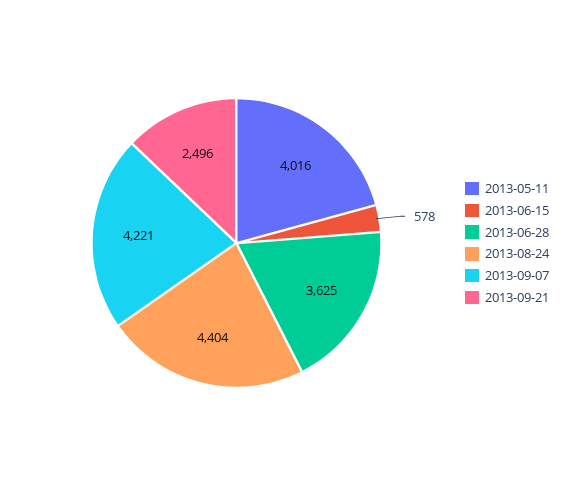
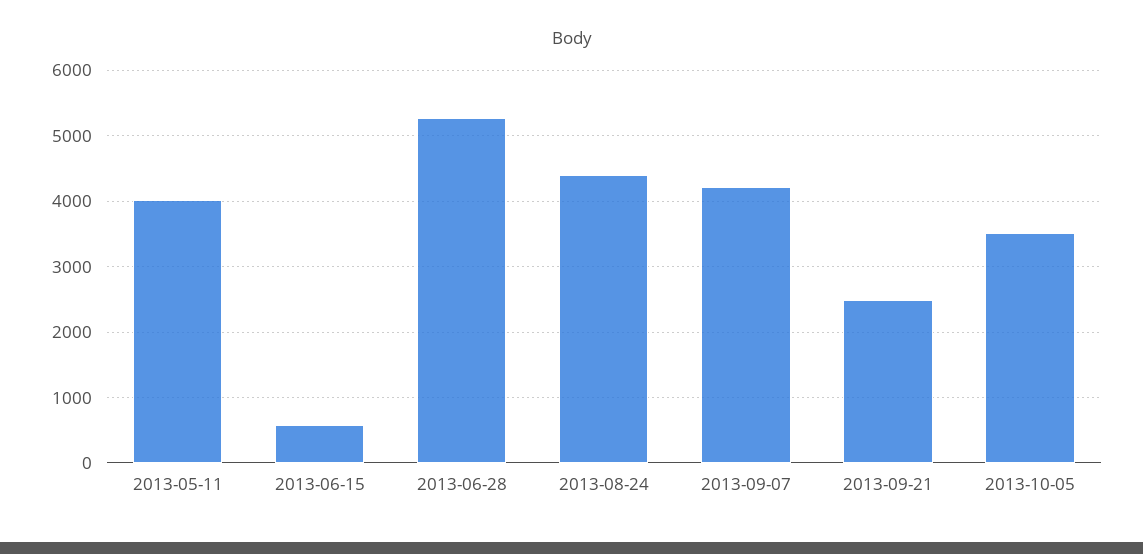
2013-06-28: 3625 -> 5300
2013-10-05: none -> 3500

